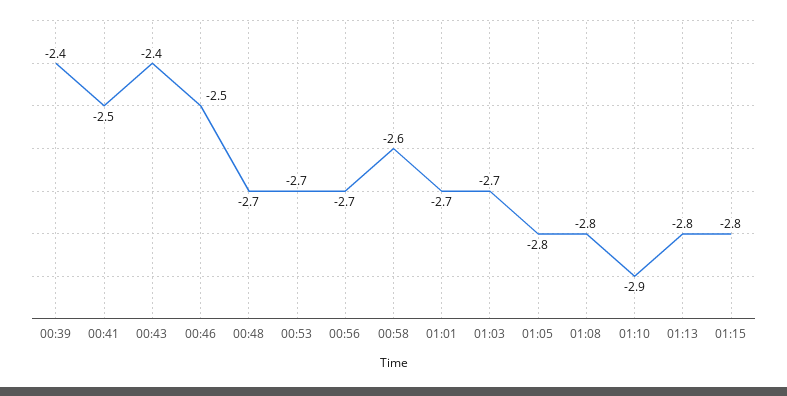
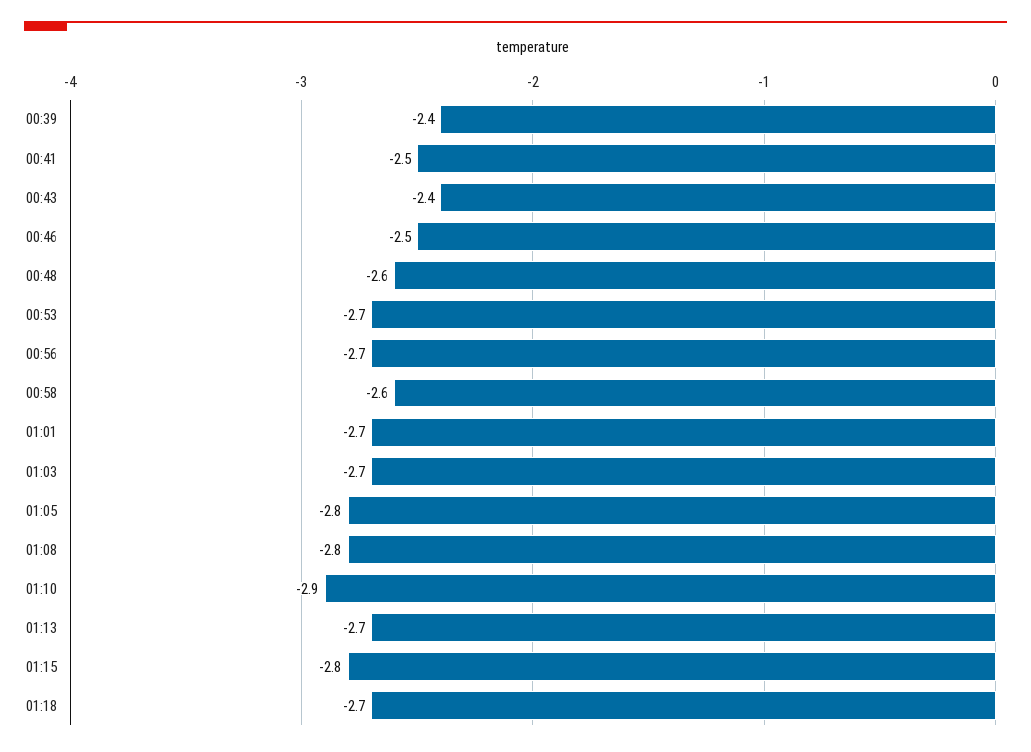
00:48: -2.7 -> -2.6
01:13: -2.8 -> -2.7
01:18: none -> -2.7

